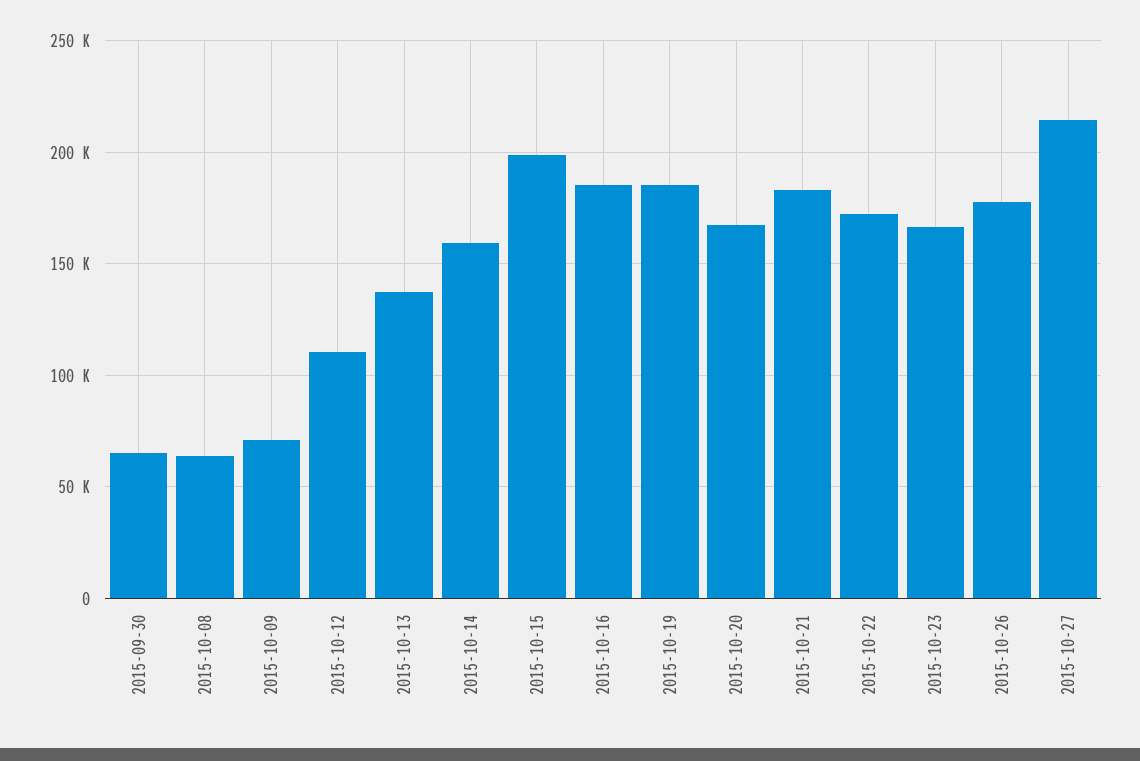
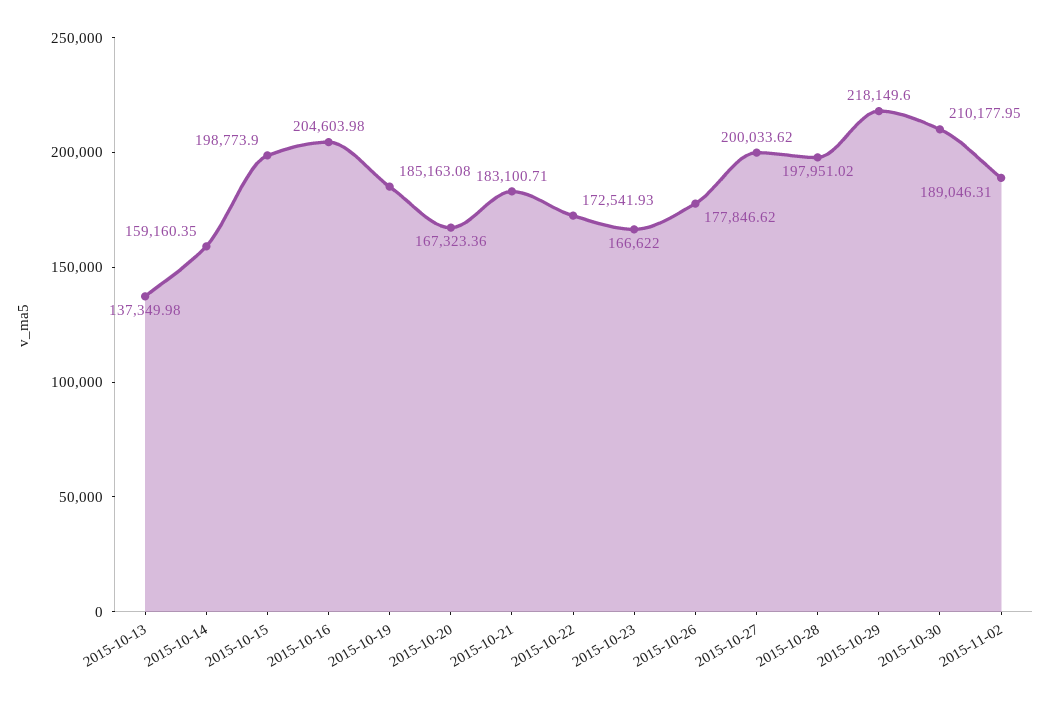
2015-09-30: 65000 -> none
2015-10-08: 65000 -> none
2015-10-09: 70000 -> none
2015-10-12: 110000 -> none
2015-10-16: 185000 -> 204603.98
2015-10-27: 215000 -> 200033.62
2015-10-28: none -> 197951.02
2015-10-29: none -> 218149.6
2015-10-30: none -> 210177.95
2015-11-02: none -> 189046.31

